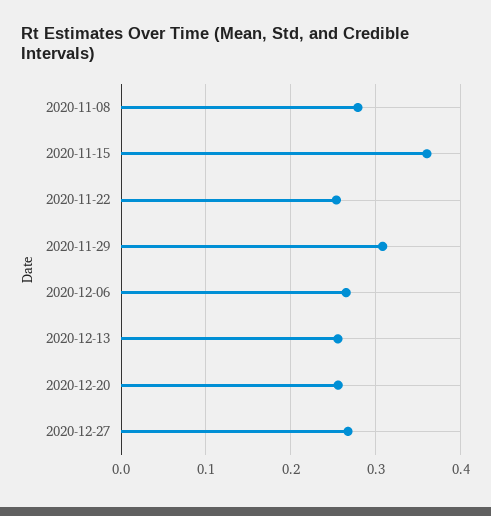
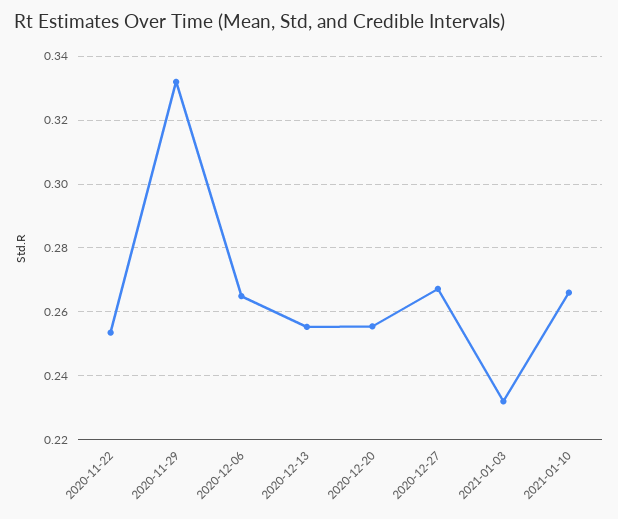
2020-11-08: 0.28 -> none
2020-11-15: 0.36 -> none
2020-11-29: 0.31 -> 0.332
2021-01-03: none -> 0.232
2021-01-10: none -> 0.266

